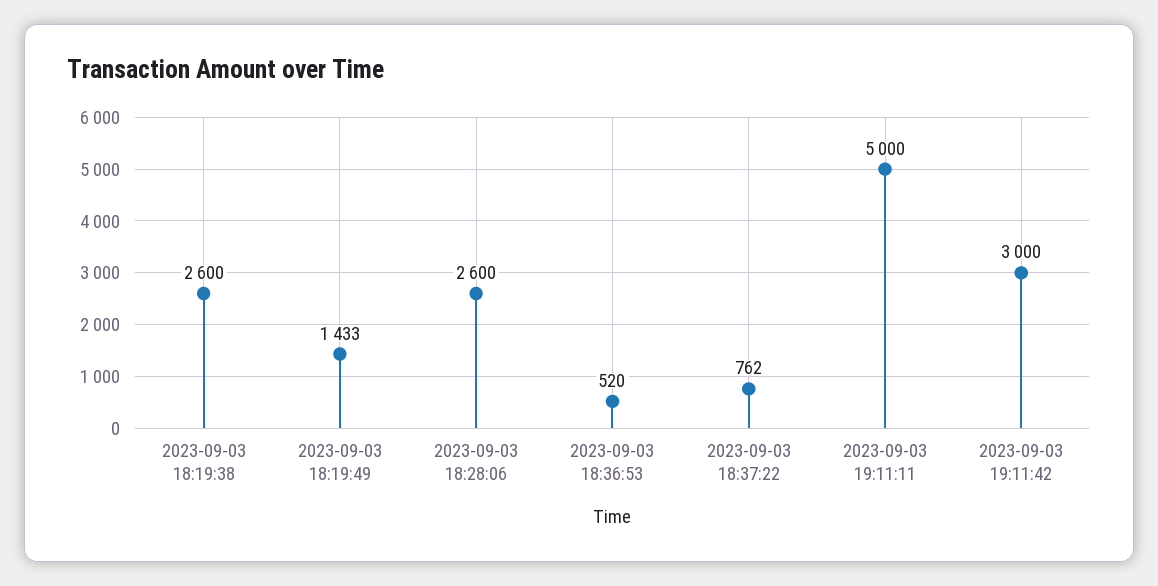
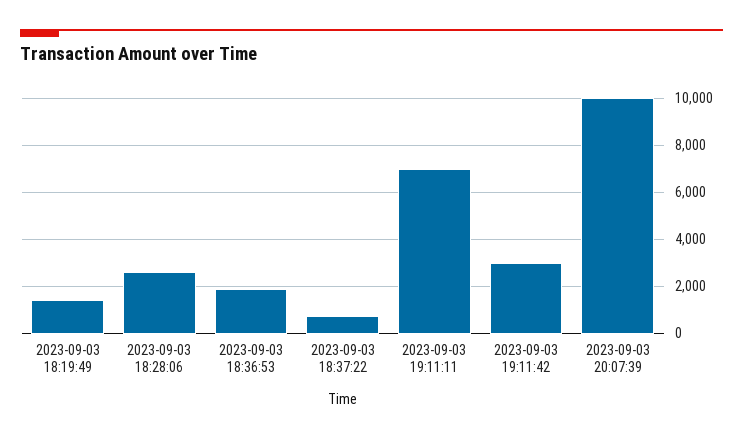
2023-09-03 18:19:38: 2600 -> none
2023-09-03 18:36:53: 520 -> 2000
2023-09-03 19:11:11: 5000 -> 7000
2023-09-03 20:07:39: none -> 10000

